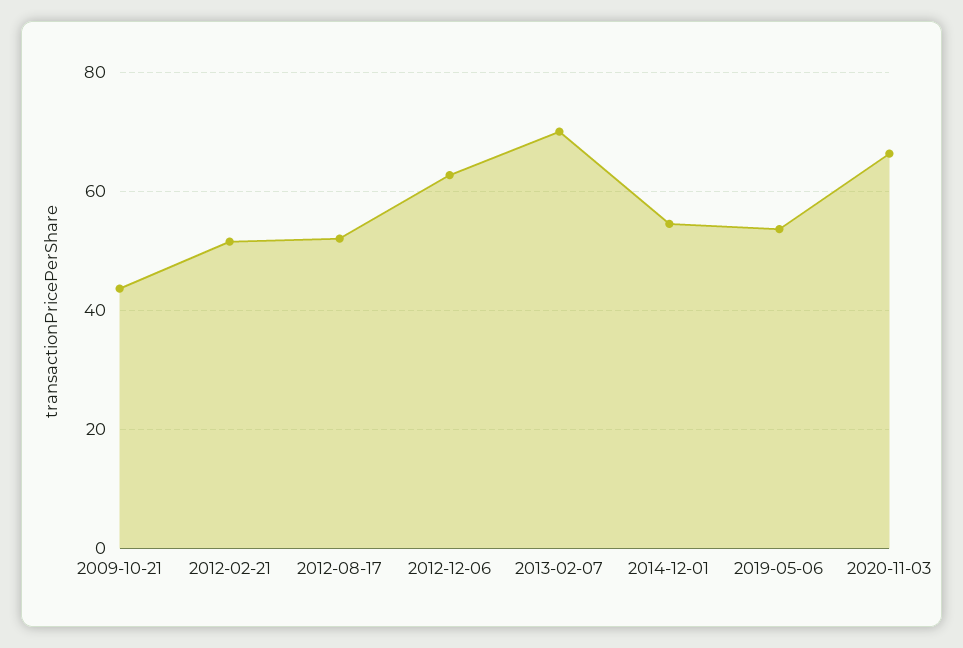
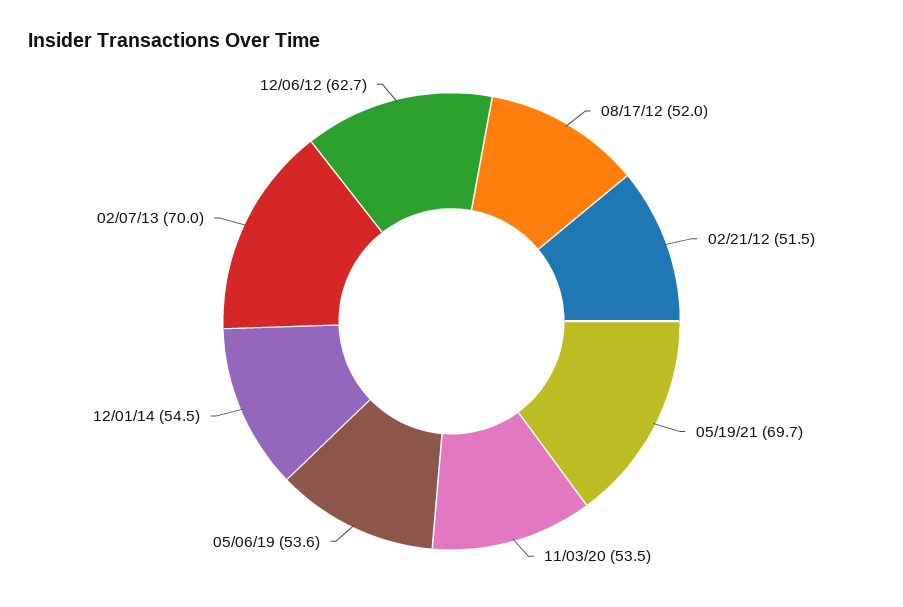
2009-10-21: 44 -> none
2020-11-03: 66 -> 53.5
05/19/21: none -> 69.7

